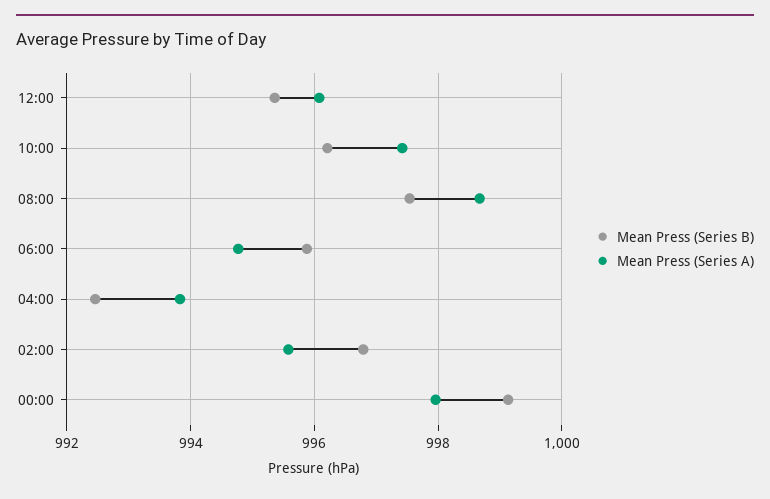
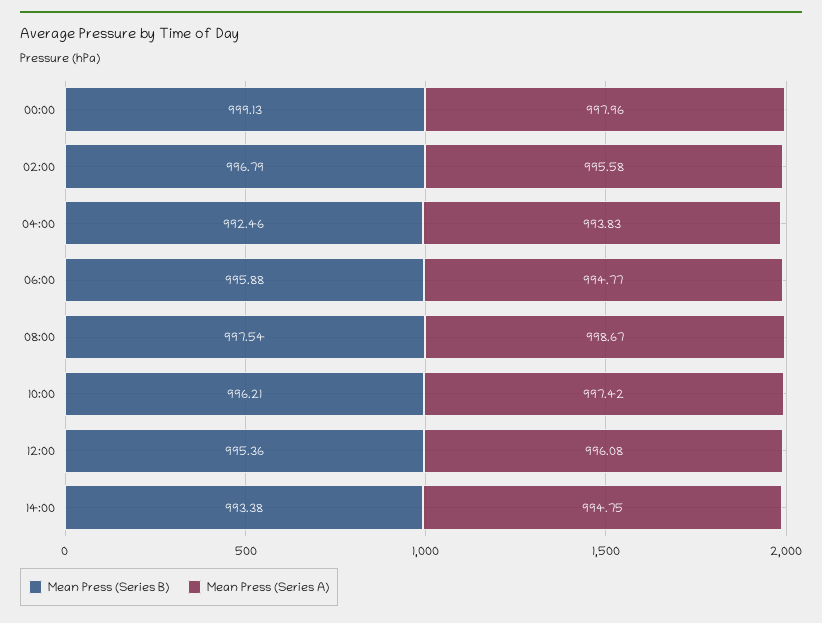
Mean Press (Series B), 14:00: none -> 993.38
Mean Press (Series A), 14:00: none -> 994.75

